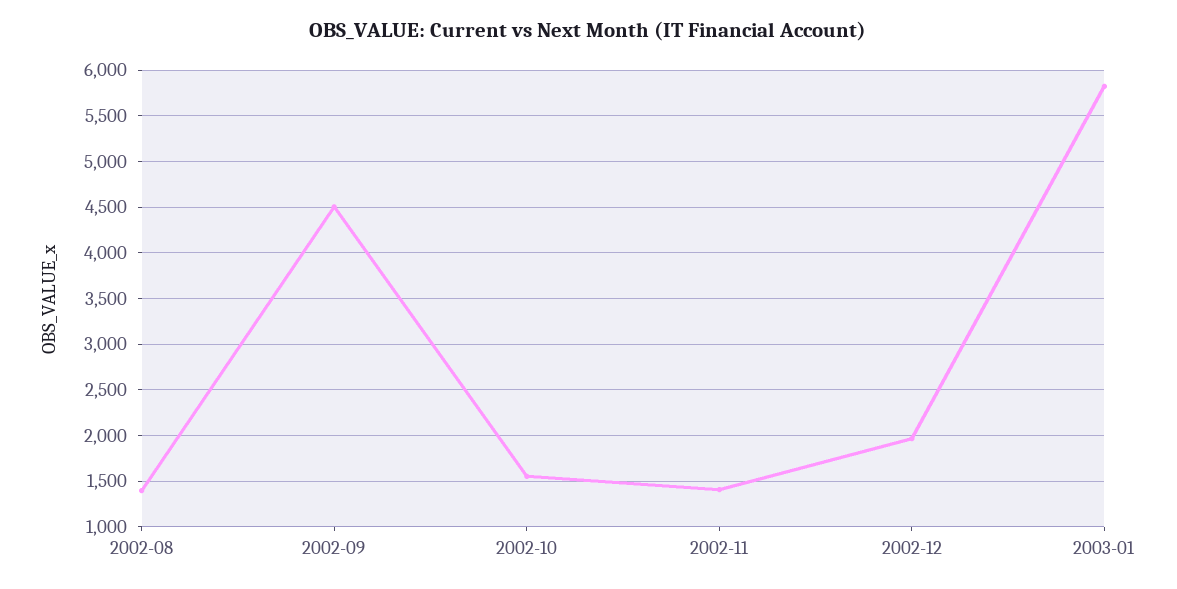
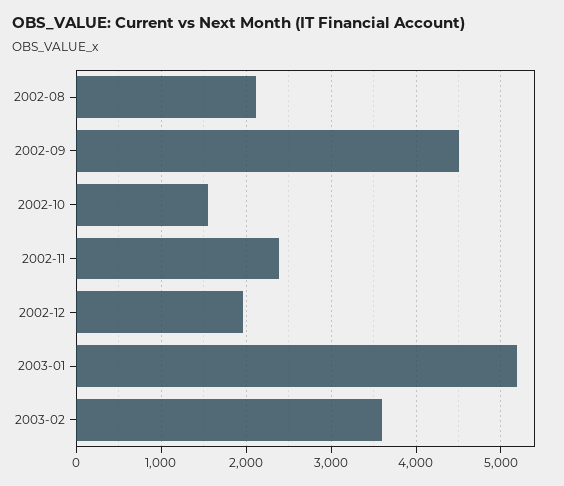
2002-08: 1400 -> 2100
2002-11: 1400 -> 2400
2003-01: 5800 -> 5200
2003-02: none -> 3600

